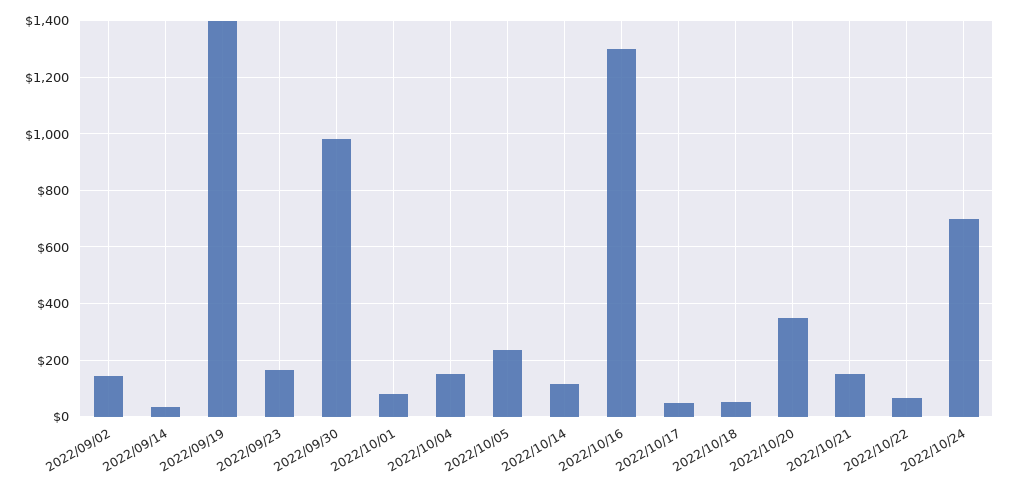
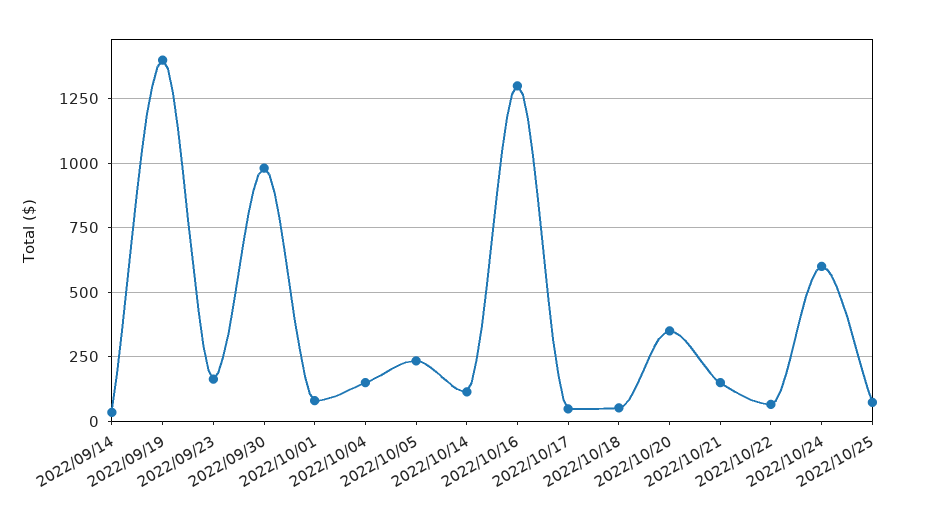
2022/09/02: 150 -> none
2022/10/24: 700 -> 600
2022/10/25: none -> 75

